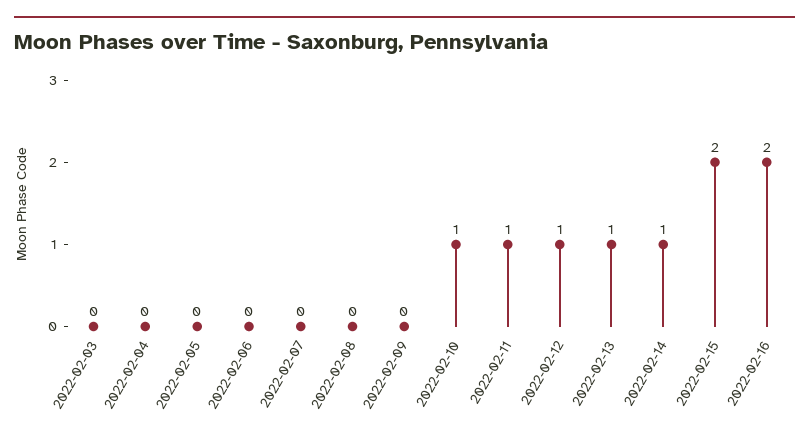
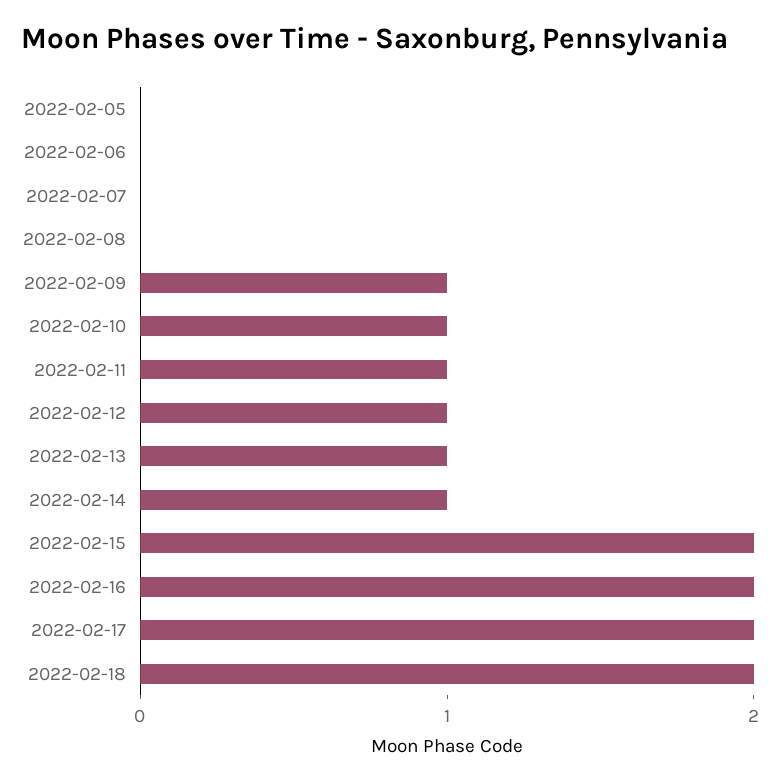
2022-02-03: 0 -> none
2022-02-04: 0 -> none
2022-02-09: 0 -> 1
2022-02-17: none -> 2
2022-02-18: none -> 2

